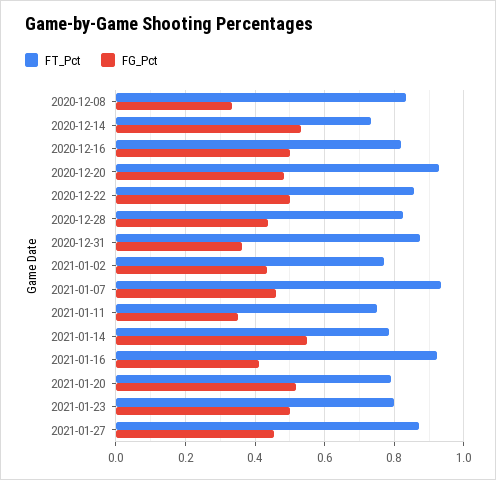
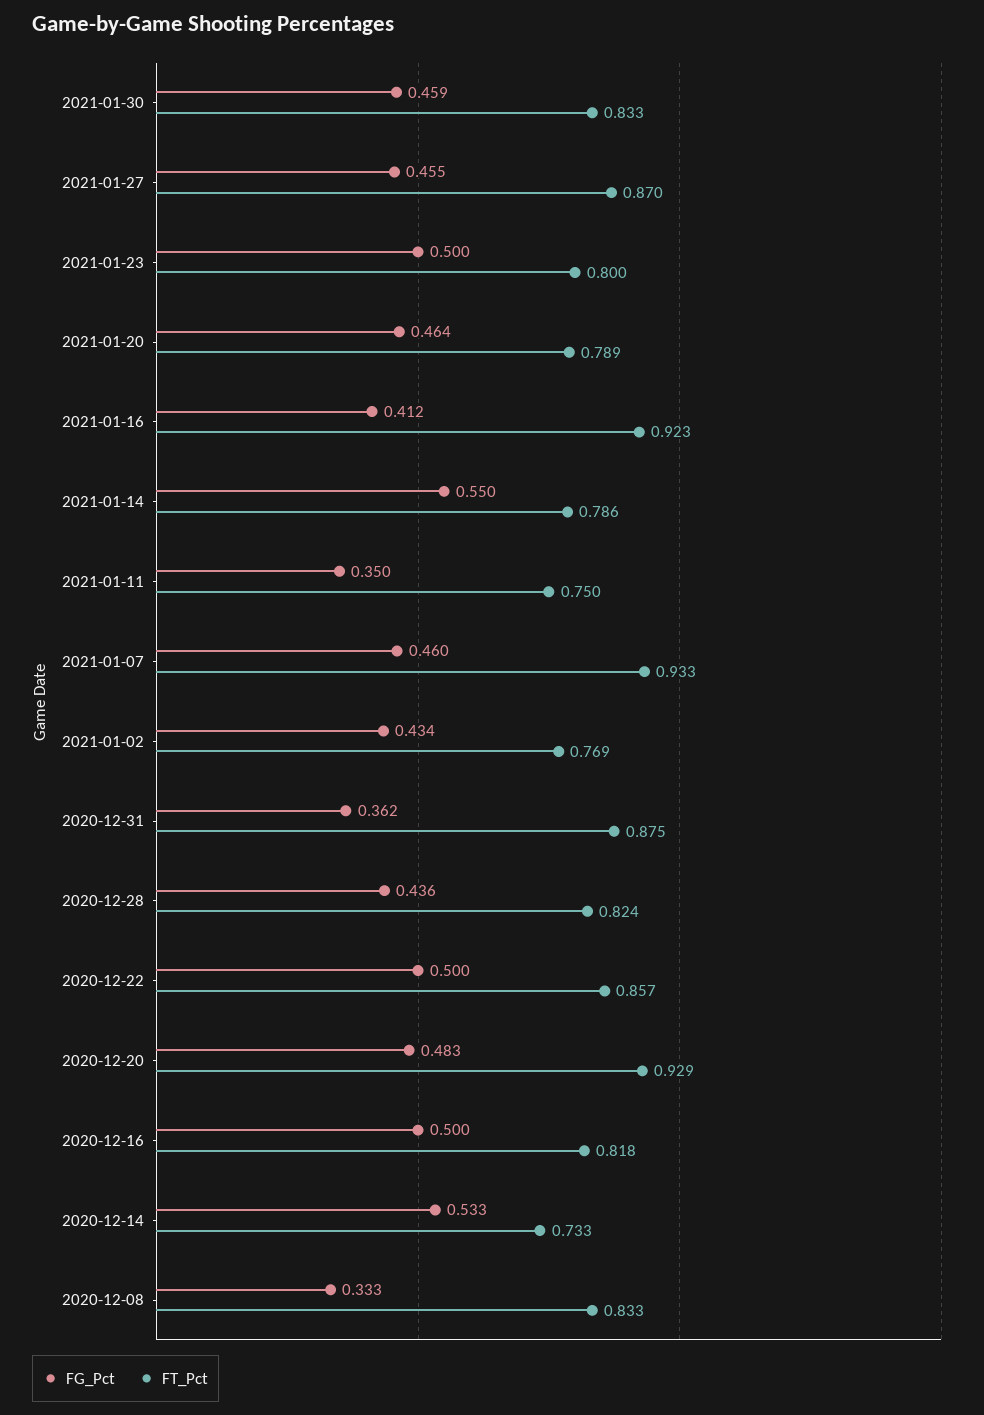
FG_Pct, 2021-01-20: 0.52 -> 0.464
FG_Pct, 2021-01-30: none -> 0.459
FT_Pct, 2021-01-30: none -> 0.833

